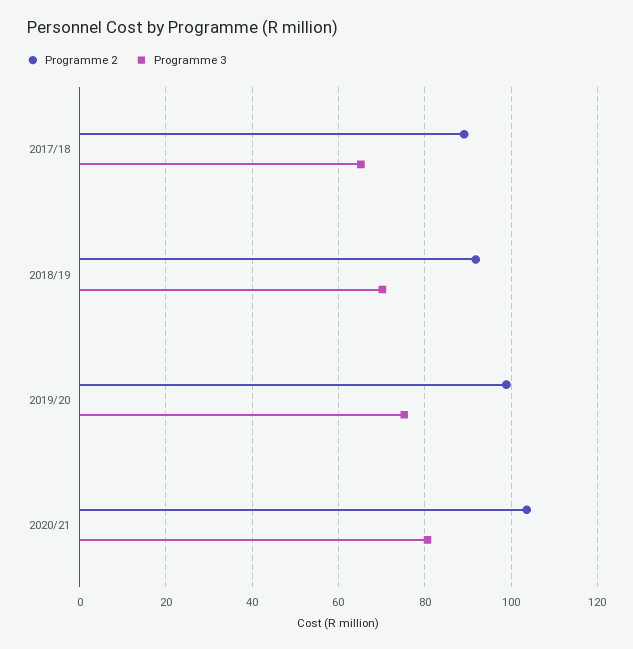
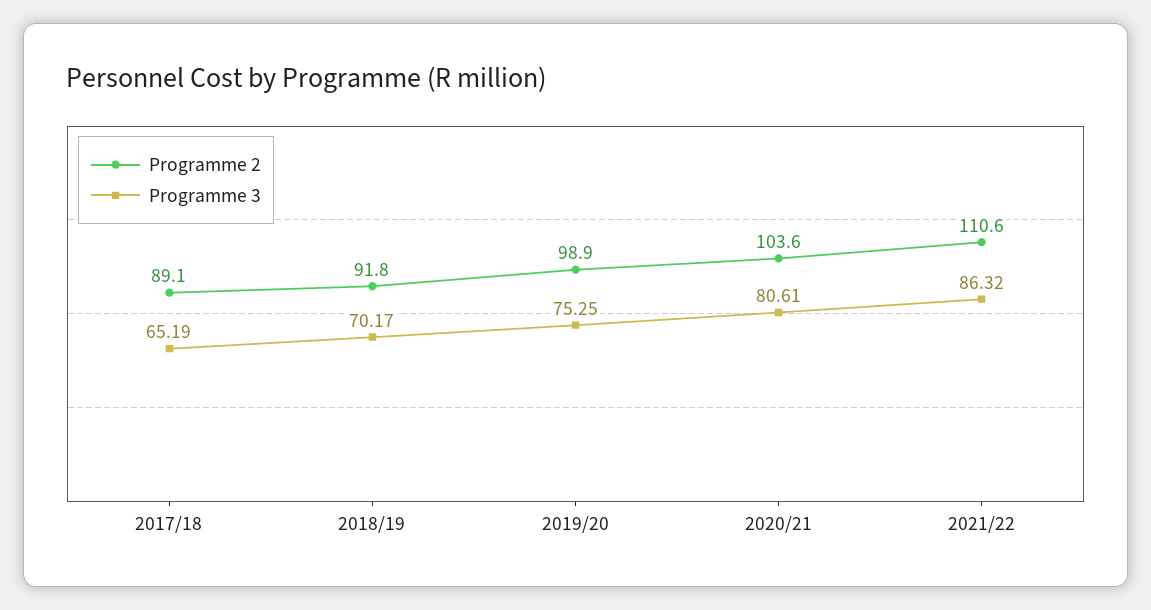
Programme 2, 2021/22: none -> 110.6
Programme 3, 2021/22: none -> 86.32

